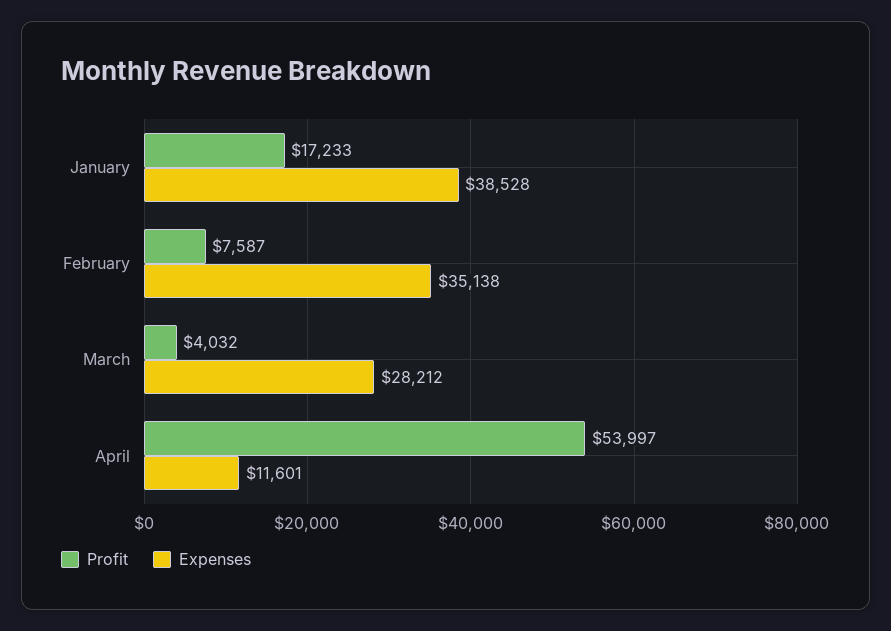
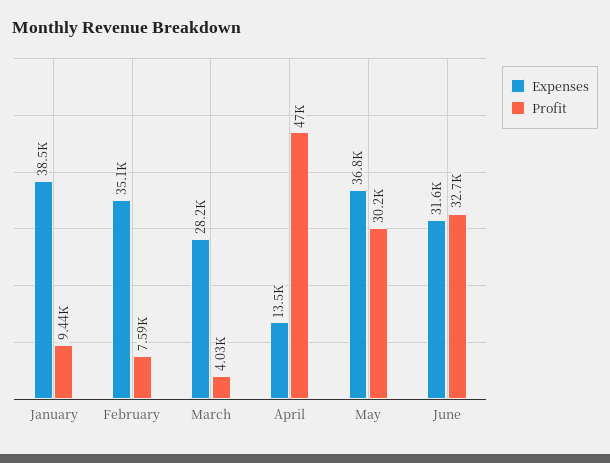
Profit, January: 17233 -> 9440
Profit, April: 53997 -> 47000
Expenses, April: 11601 -> 13500
Expenses, May: none -> 36800
Profit, May: none -> 30200
Expenses, June: none -> 31600
Profit, June: none -> 32700

